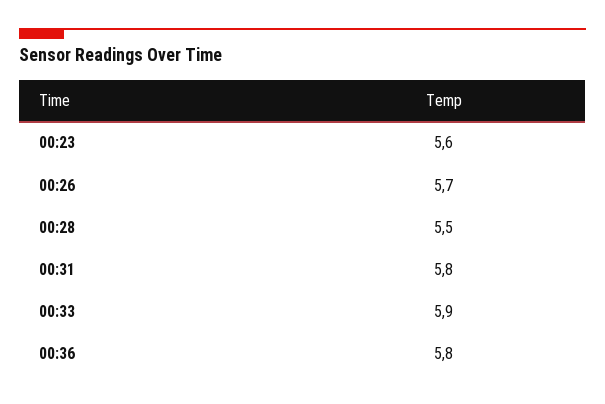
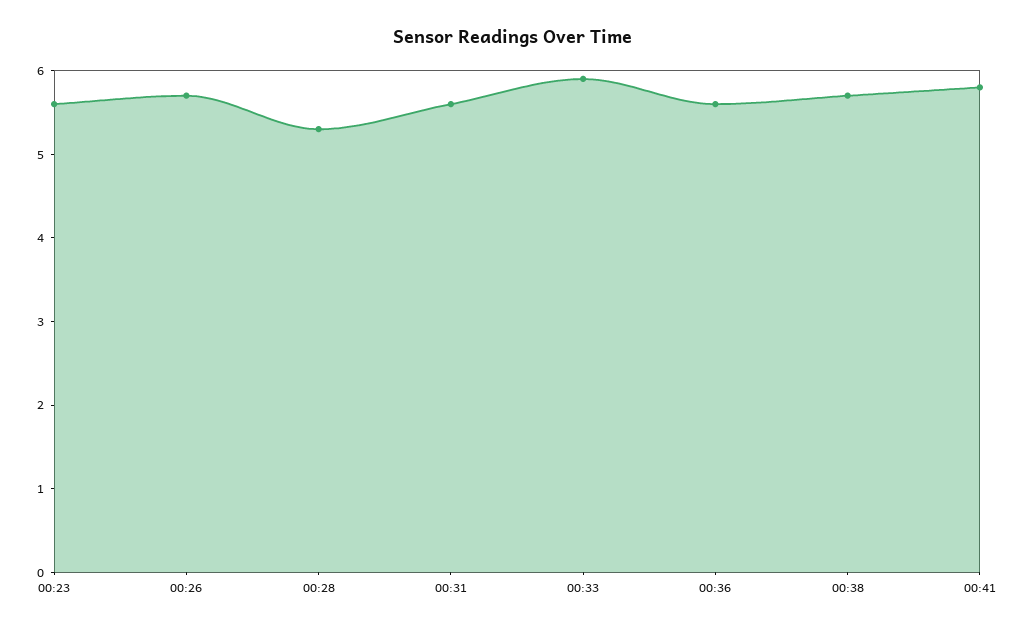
00:28: 5.5 -> 5.3
00:31: 5.8 -> 5.6
00:36: 5.8 -> 5.6
00:38: none -> 5.7
00:41: none -> 5.8

